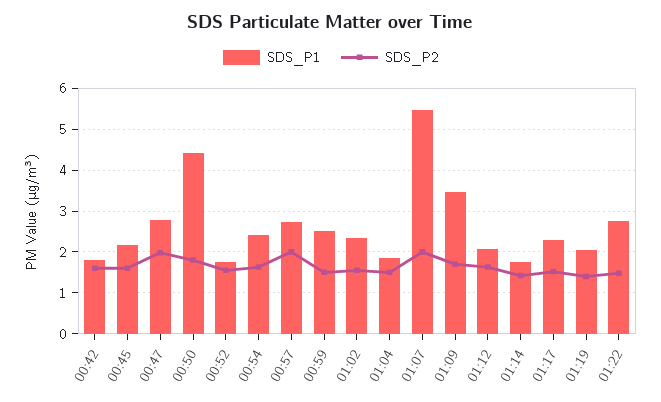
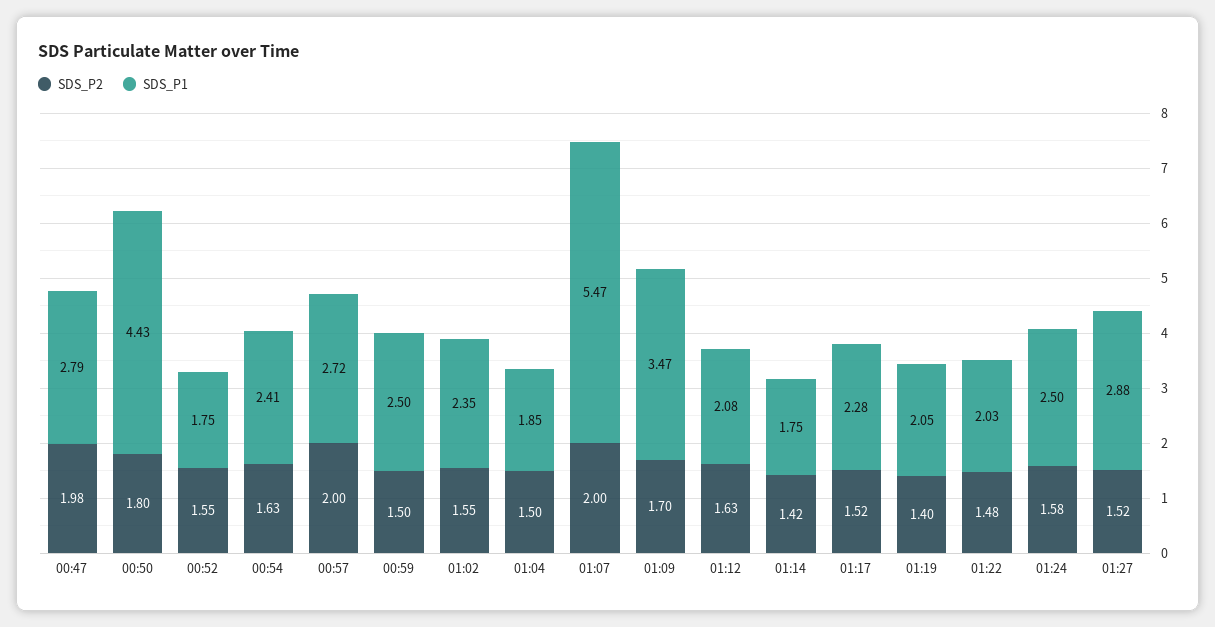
SDS_P1, 00:42: 1.8 -> none
SDS_P2, 00:42: 1.6 -> none
SDS_P1, 00:45: 2.2 -> none
SDS_P2, 00:45: 1.6 -> none
SDS_P1, 01:22: 2.8 -> 2.03
SDS_P2, 01:24: none -> 1.58
SDS_P1, 01:24: none -> 2.5
SDS_P2, 01:27: none -> 1.52
SDS_P1, 01:27: none -> 2.88

